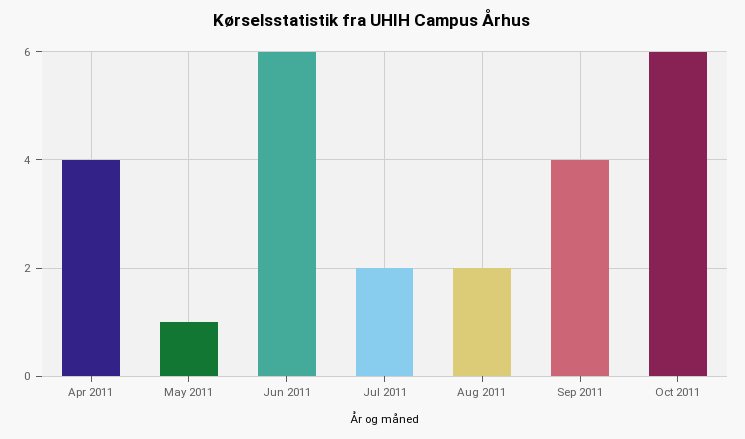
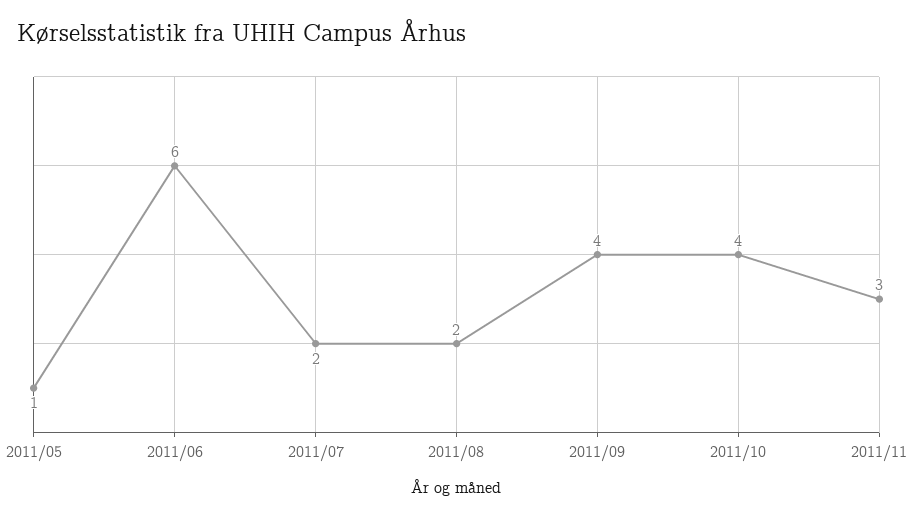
Apr 2011: 4 -> none
Oct 2011: 6 -> 4
2011/11: none -> 3

